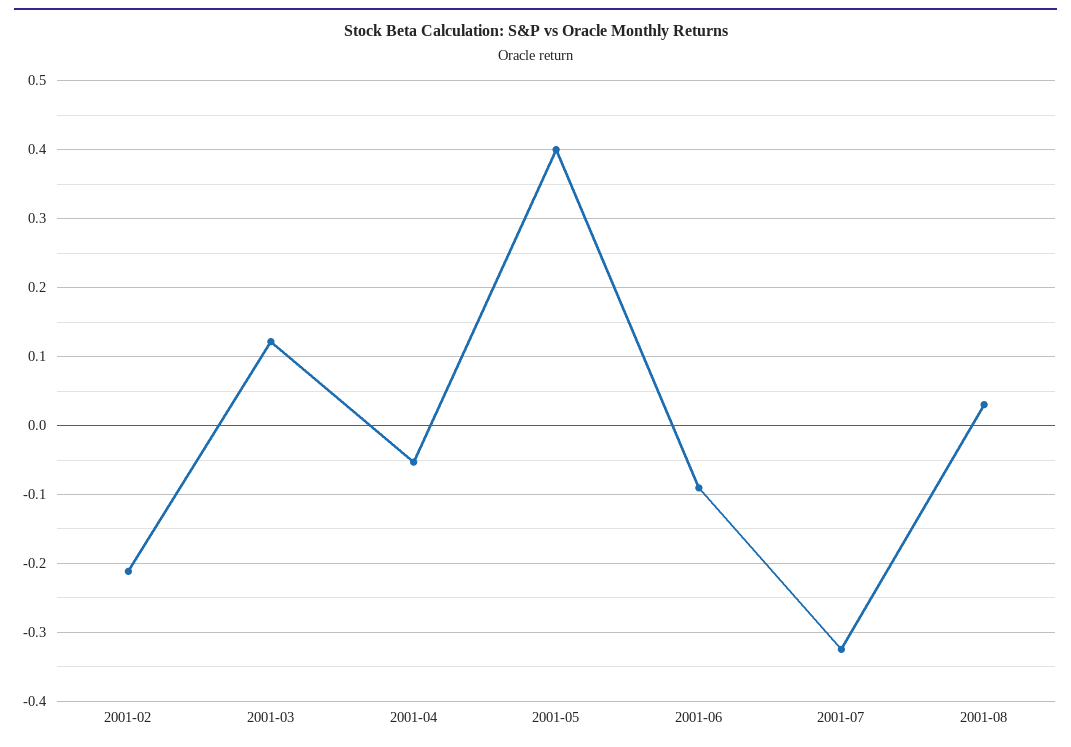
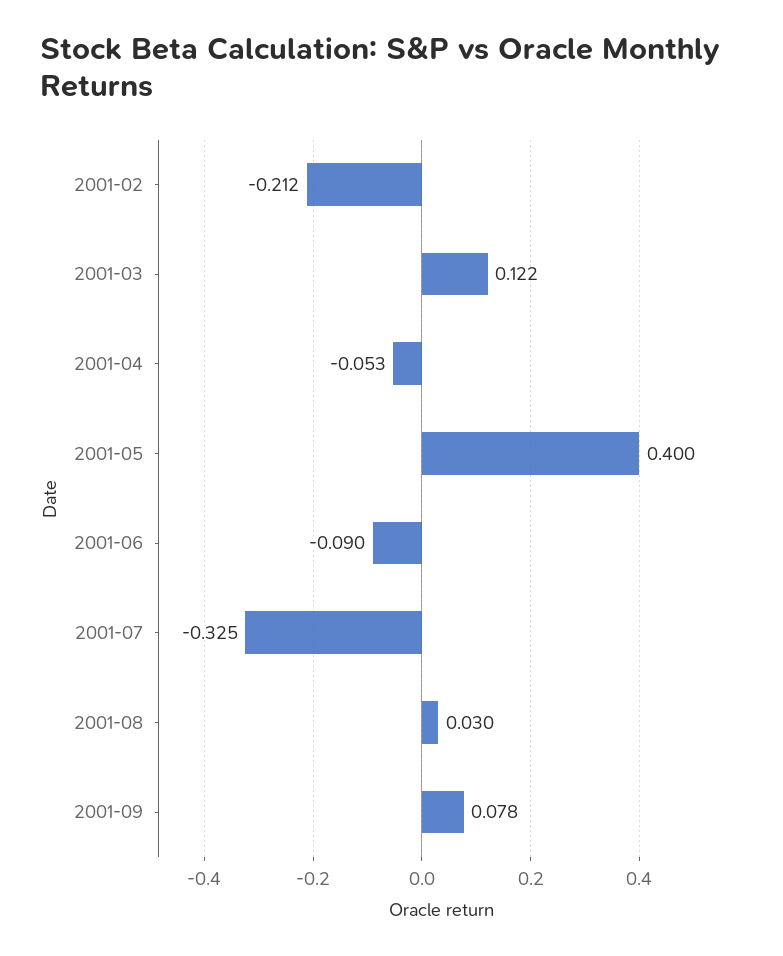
2001-09: none -> 0.078

